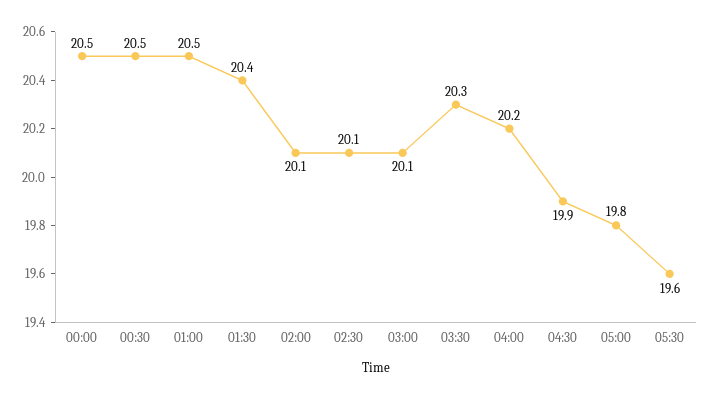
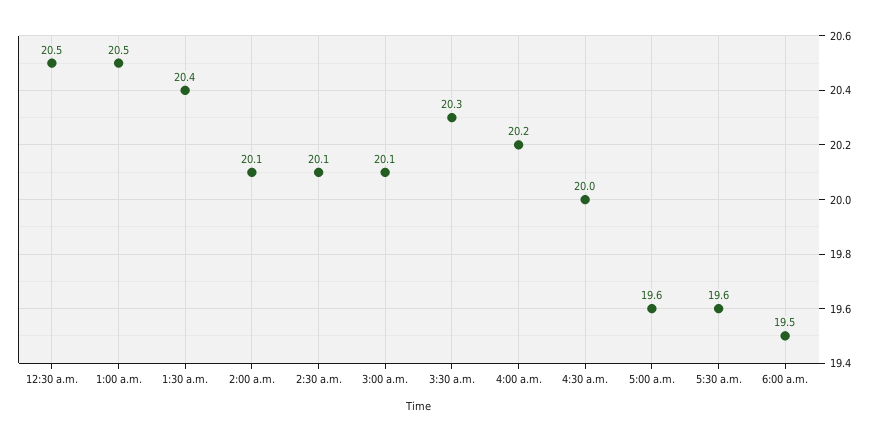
00:00: 20.5 -> none
04:30: 19.9 -> 20
05:00: 19.8 -> 19.6
6:00 a.m.: none -> 19.5

